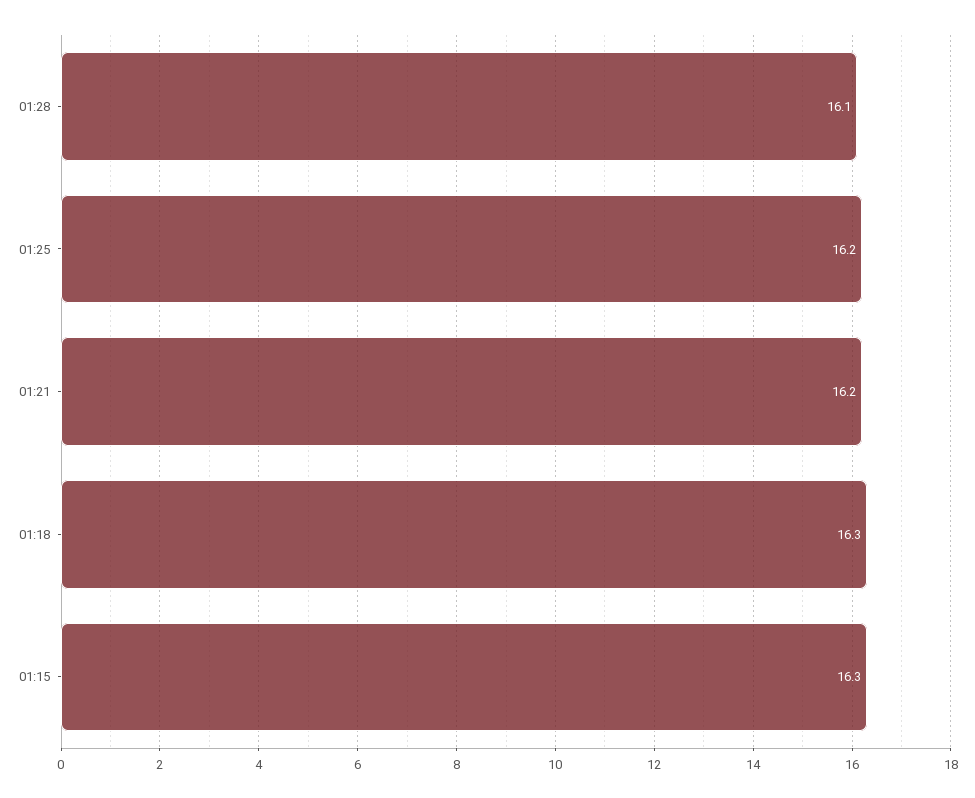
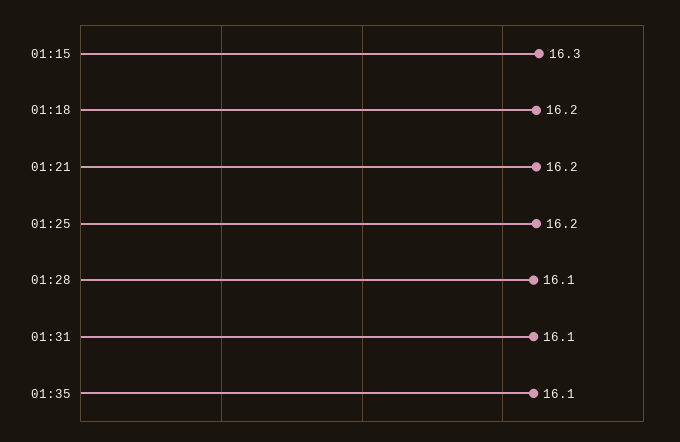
01:18: 16.3 -> 16.2
01:31: none -> 16.1
01:35: none -> 16.1

